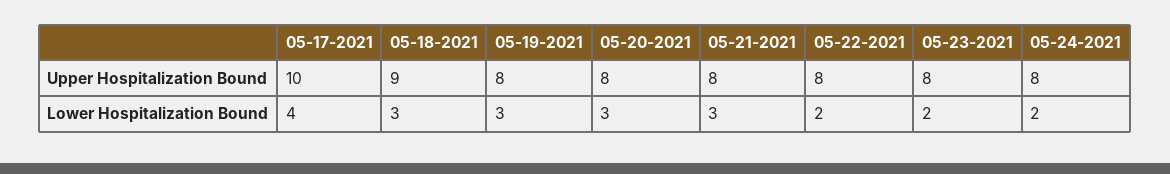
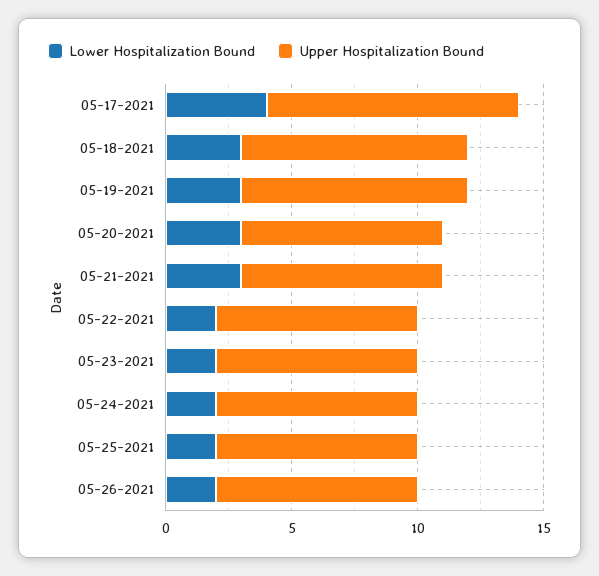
Upper Hospitalization Bound, 05-19-2021: 8 -> 9
Lower Hospitalization Bound, 05-25-2021: none -> 2
Upper Hospitalization Bound, 05-25-2021: none -> 8
Lower Hospitalization Bound, 05-26-2021: none -> 2
Upper Hospitalization Bound, 05-26-2021: none -> 8

